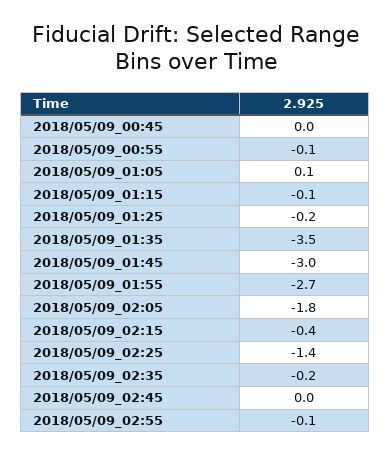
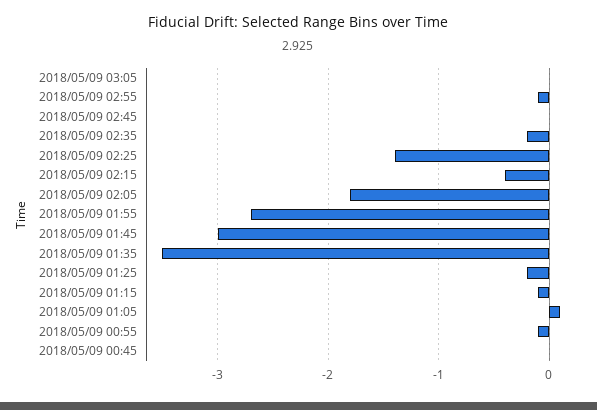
2018/05/09 03:05: none -> 0

